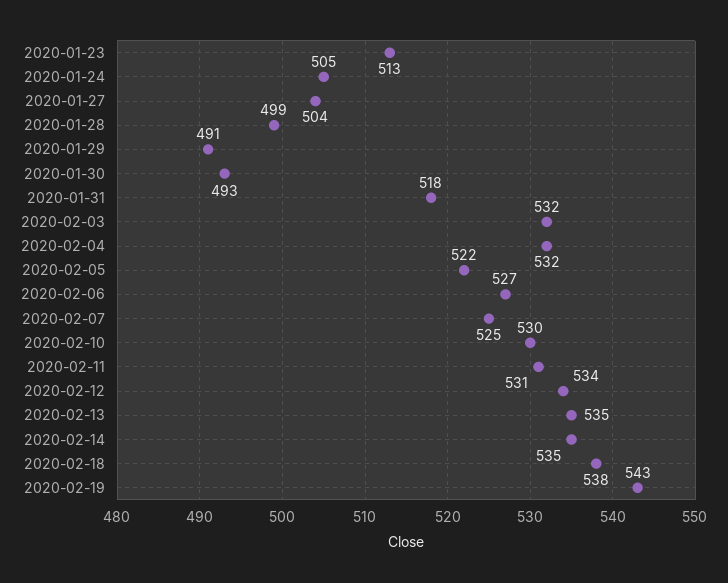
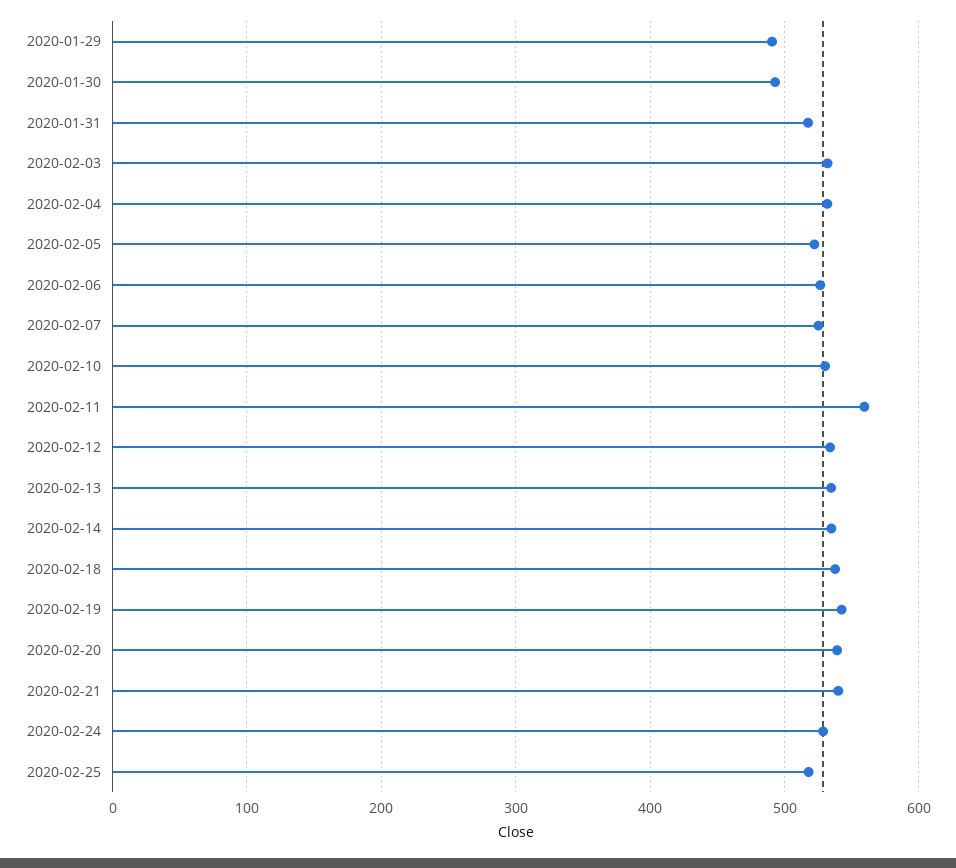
2020-01-23: 513 -> none
2020-01-24: 505 -> none
2020-01-27: 504 -> none
2020-01-28: 499 -> none
2020-02-11: 531 -> 560
2020-02-20: none -> 540
2020-02-21: none -> 540
2020-02-24: none -> 530
2020-02-25: none -> 520

